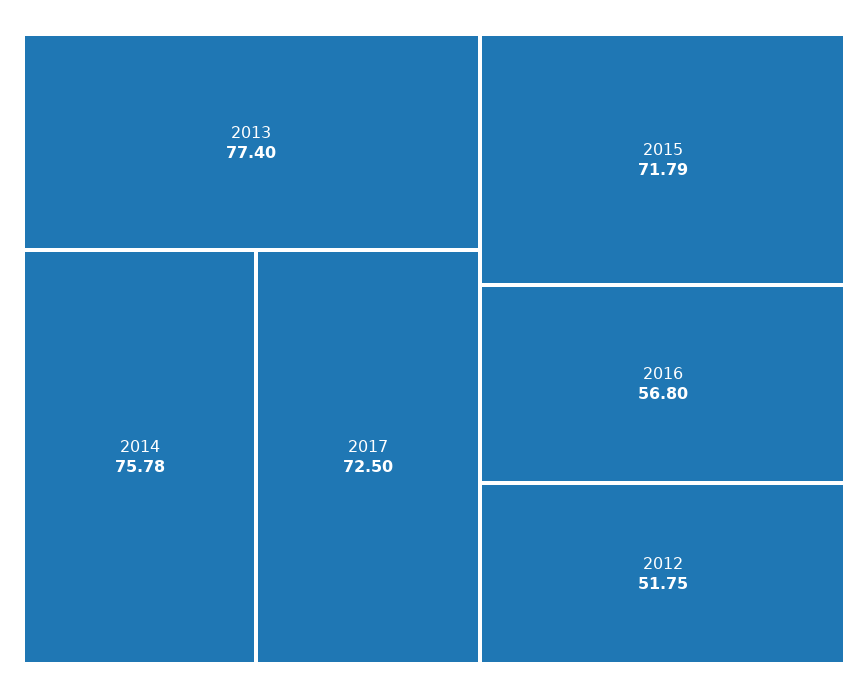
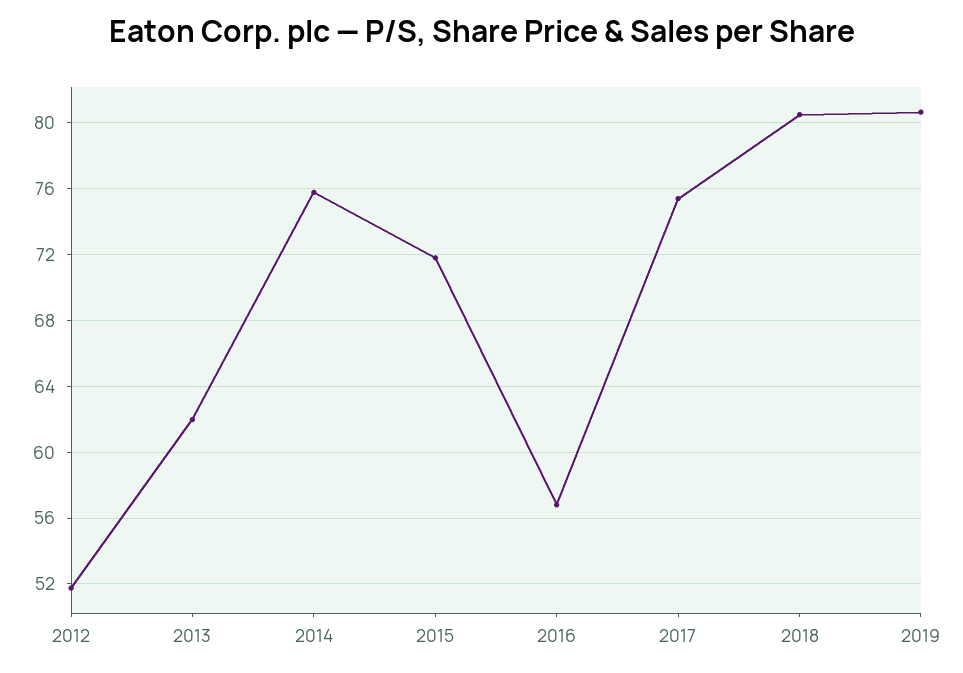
2013: 77.4 -> 62
2017: 72.5 -> 75.5
2018: none -> 80.5
2019: none -> 80.5

